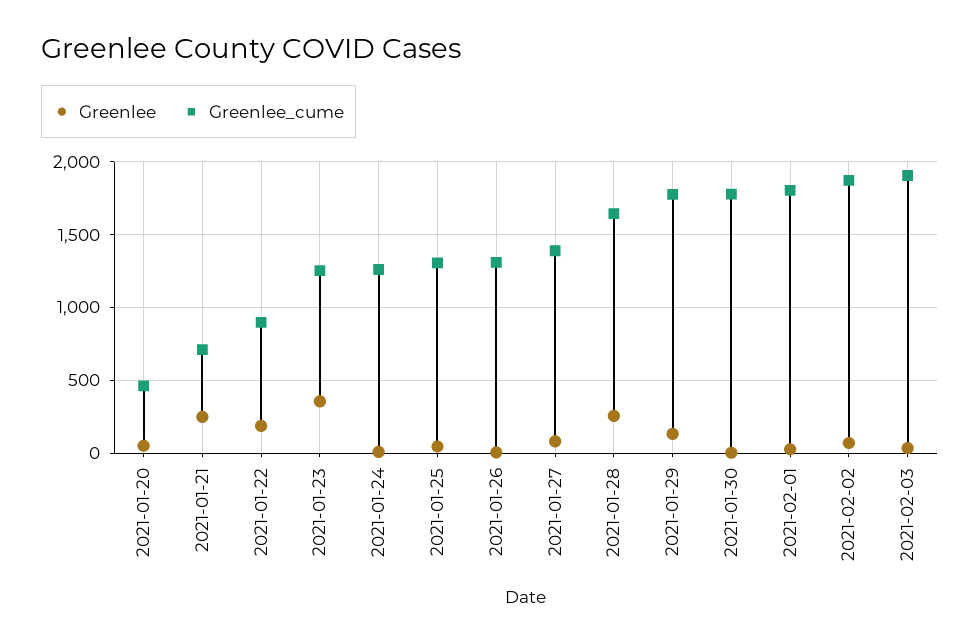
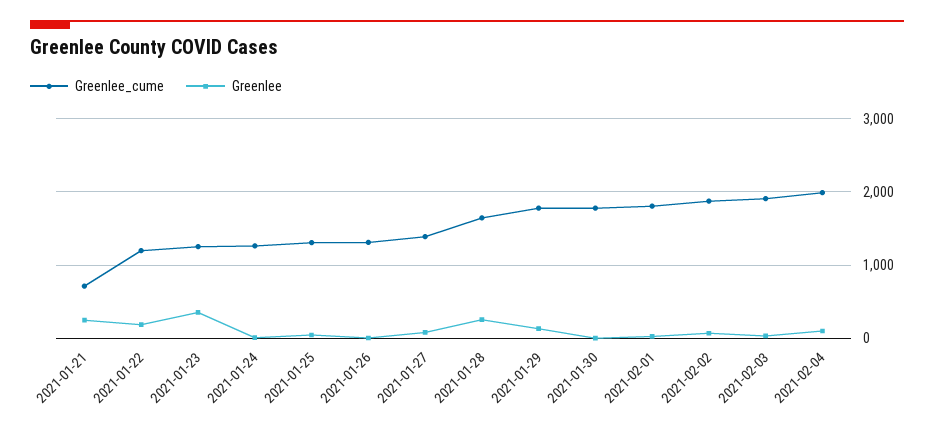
Greenlee, 2021-01-20: 50 -> none
Greenlee_cume, 2021-01-20: 450 -> none
Greenlee_cume, 2021-01-22: 900 -> 1200
Greenlee_cume, 2021-02-04: none -> 2000
Greenlee, 2021-02-04: none -> 100

